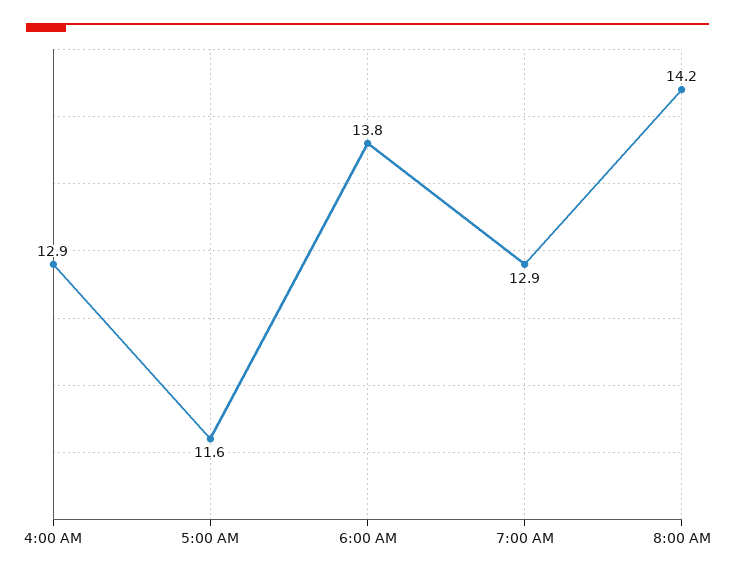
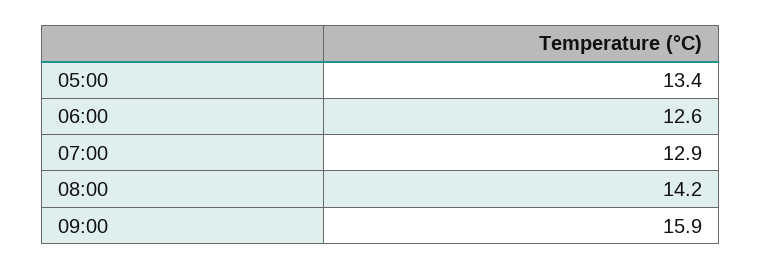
4:00 AM: 12.9 -> none
5:00 AM: 11.6 -> 13.4
6:00 AM: 13.8 -> 12.6
09:00: none -> 15.9

